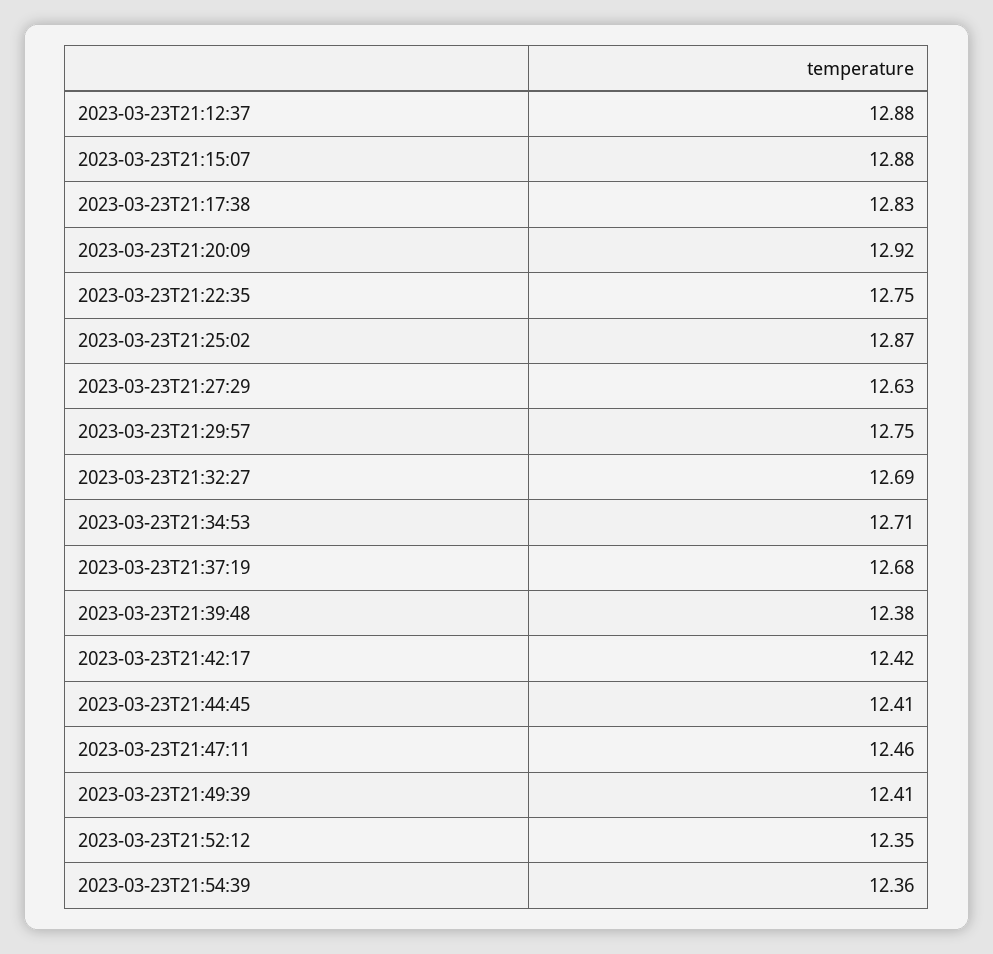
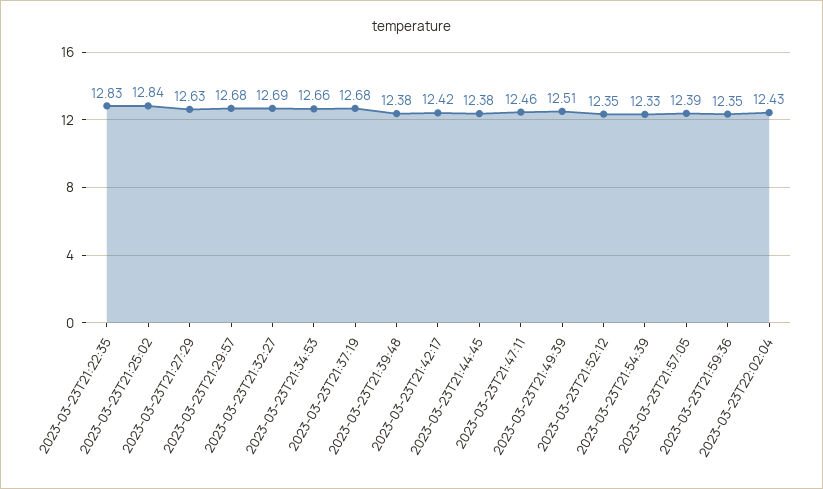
2023-03-23T21:12:37: 12.88 -> none
2023-03-23T21:15:07: 12.88 -> none
2023-03-23T21:17:38: 12.83 -> none
2023-03-23T21:20:09: 12.92 -> none
2023-03-23T21:22:35: 12.75 -> 12.83
2023-03-23T21:25:02: 12.87 -> 12.84
2023-03-23T21:29:57: 12.75 -> 12.68
2023-03-23T21:34:53: 12.71 -> 12.66
2023-03-23T21:44:45: 12.41 -> 12.38
2023-03-23T21:49:39: 12.41 -> 12.51
2023-03-23T21:54:39: 12.36 -> 12.33
2023-03-23T21:57:05: none -> 12.39
2023-03-23T21:59:36: none -> 12.35
2023-03-23T22:02:04: none -> 12.43

